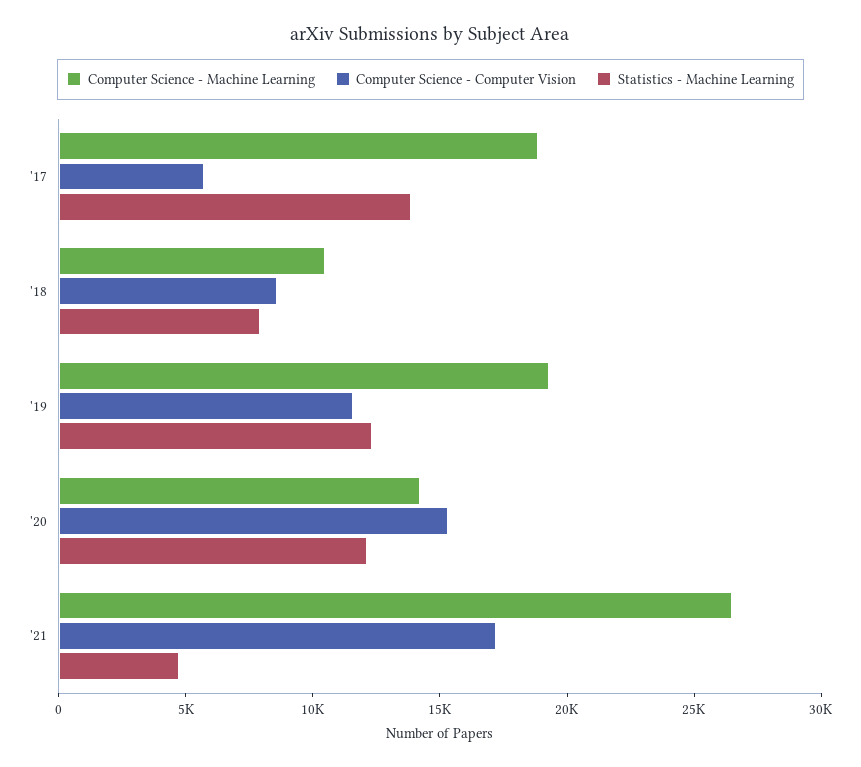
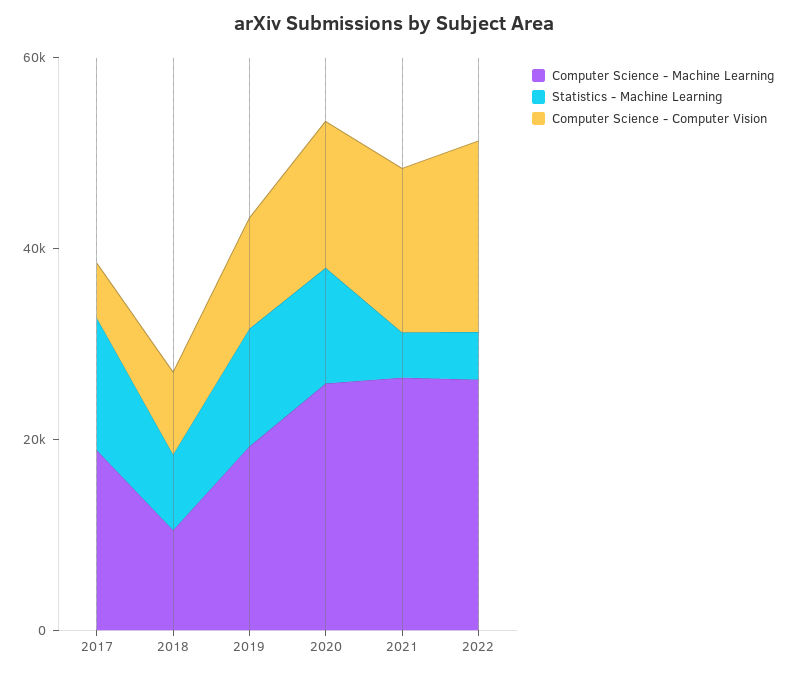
Computer Science - Machine Learning, '20: 14000 -> 25000
Computer Science - Machine Learning, 2022: none -> 25000
Statistics - Machine Learning, 2022: none -> 5000
Computer Science - Computer Vision, 2022: none -> 20000

